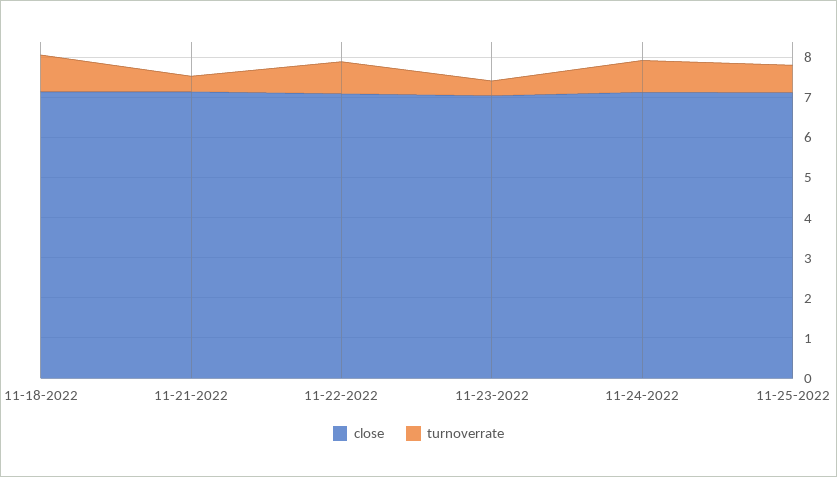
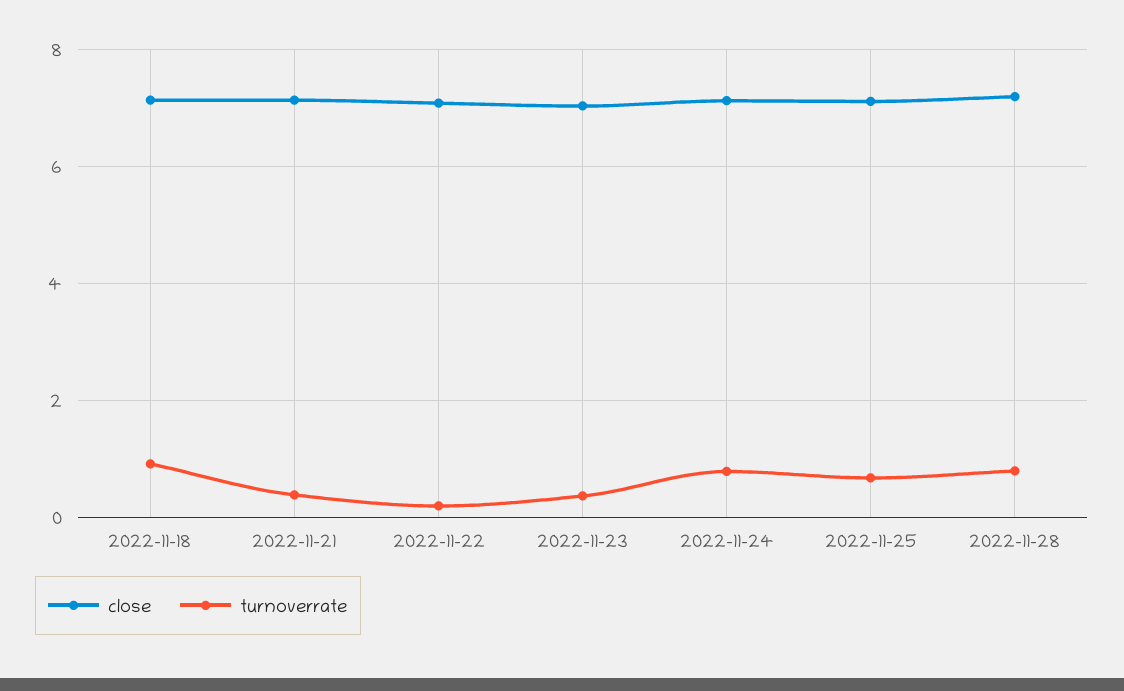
turnoverrate, 11-22-2022: 0.8 -> 0.2
close, 2022-11-28: none -> 7.2
turnoverrate, 2022-11-28: none -> 0.8

